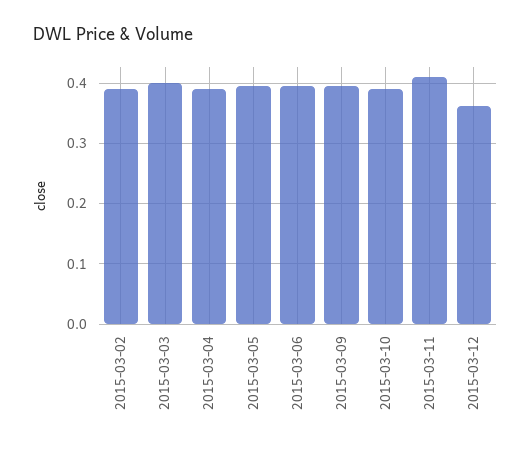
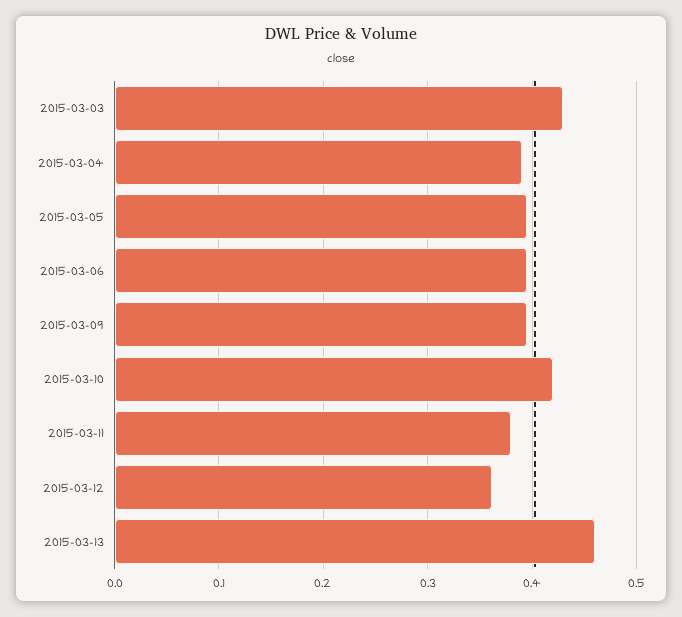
2015-03-02: 0.39 -> none
2015-03-03: 0.4 -> 0.43
2015-03-10: 0.39 -> 0.42
2015-03-11: 0.41 -> 0.38
2015-03-13: none -> 0.46

